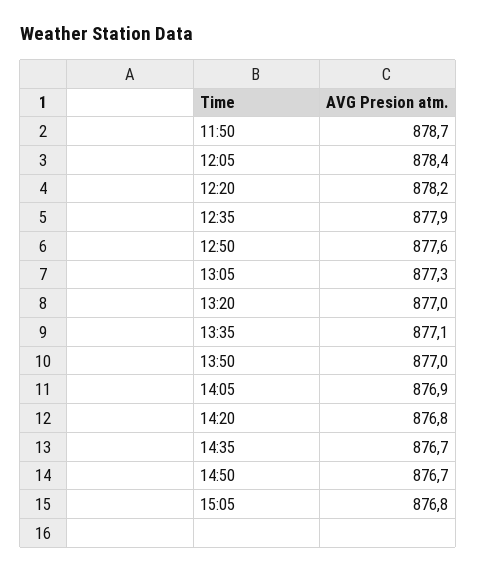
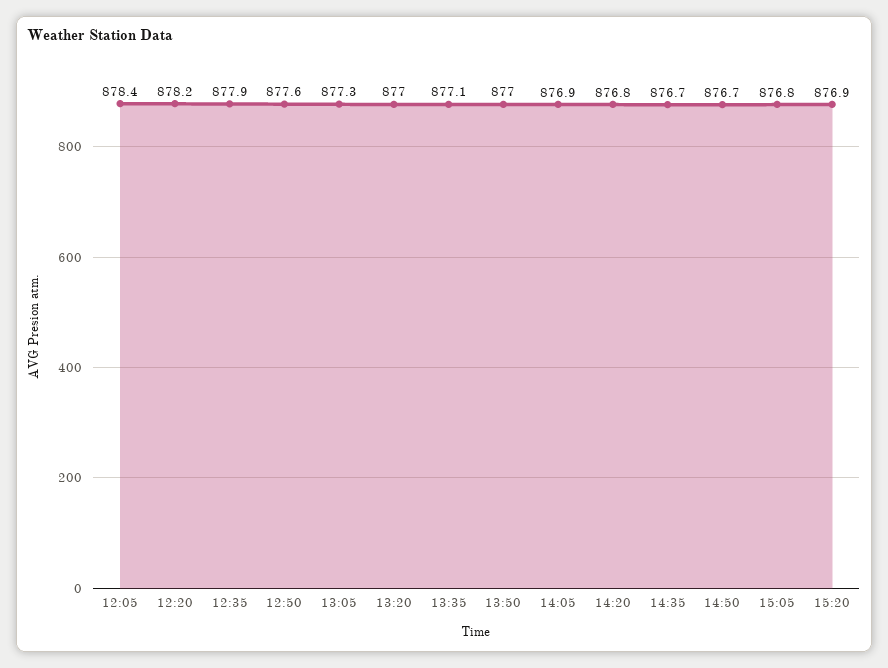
11:50: 878.7 -> none
15:20: none -> 876.9

